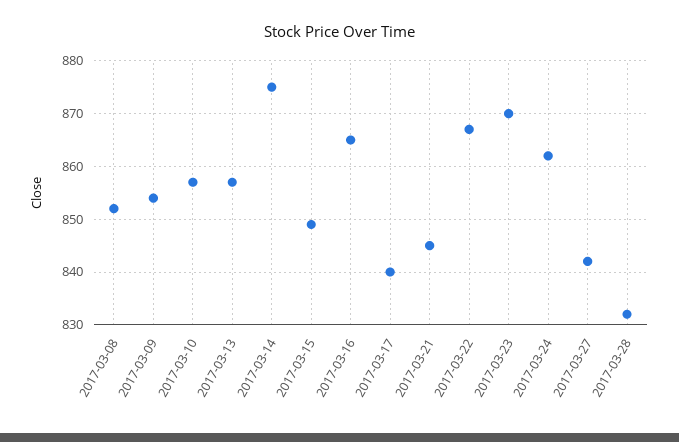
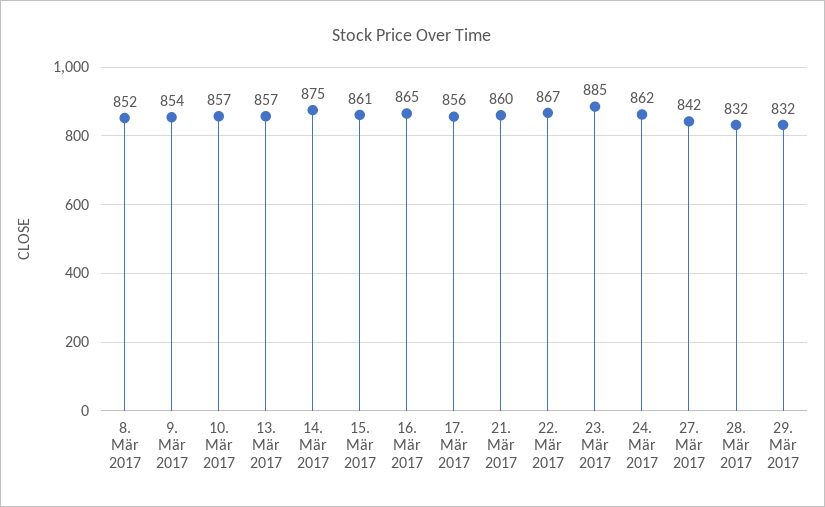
2017-03-15: 850 -> 861
2017-03-17: 840 -> 856
2017-03-21: 845 -> 860
2017-03-23: 870 -> 885
29. Mär 2017: none -> 832

